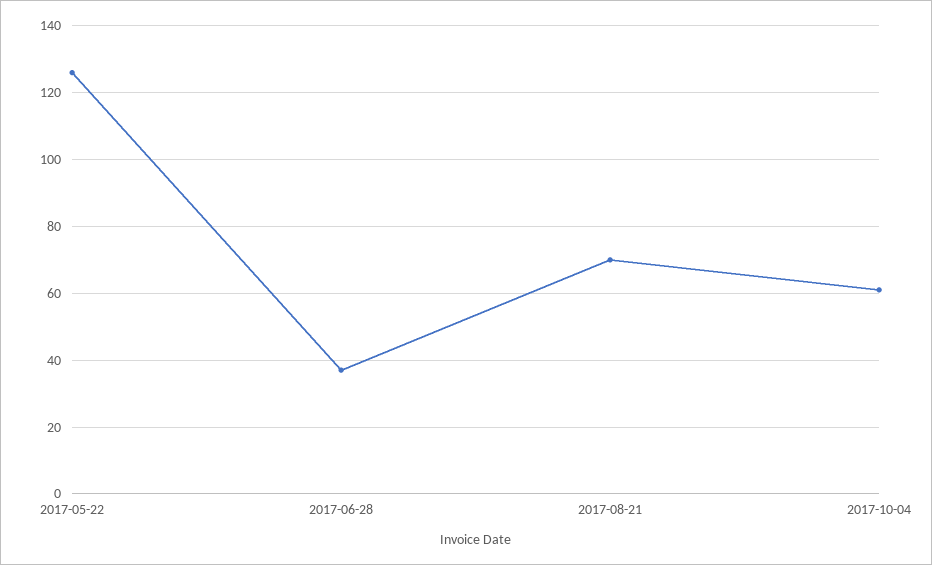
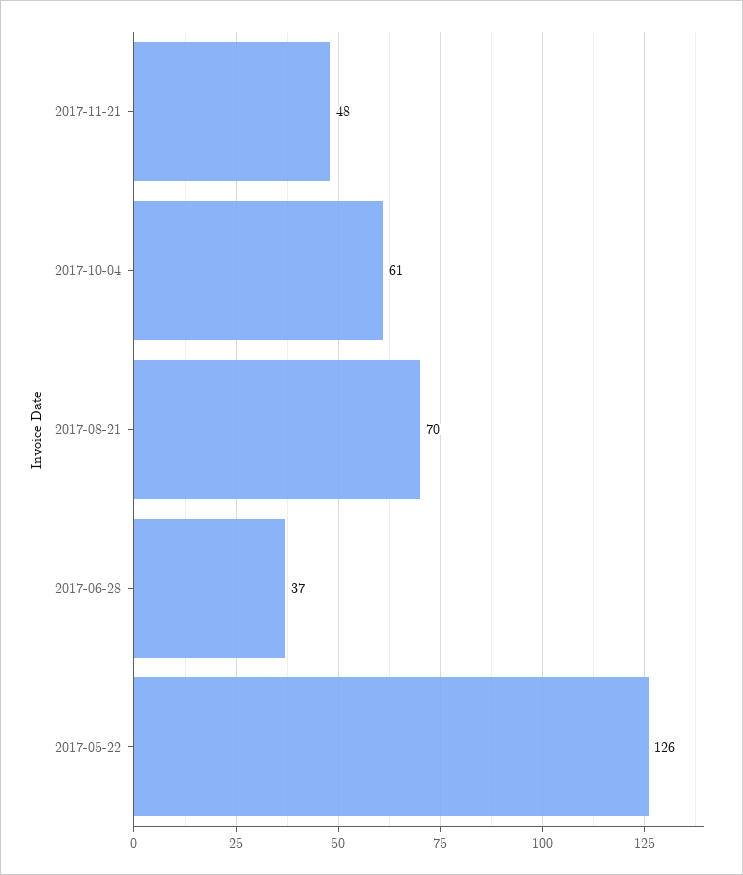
2017-11-21: none -> 48

